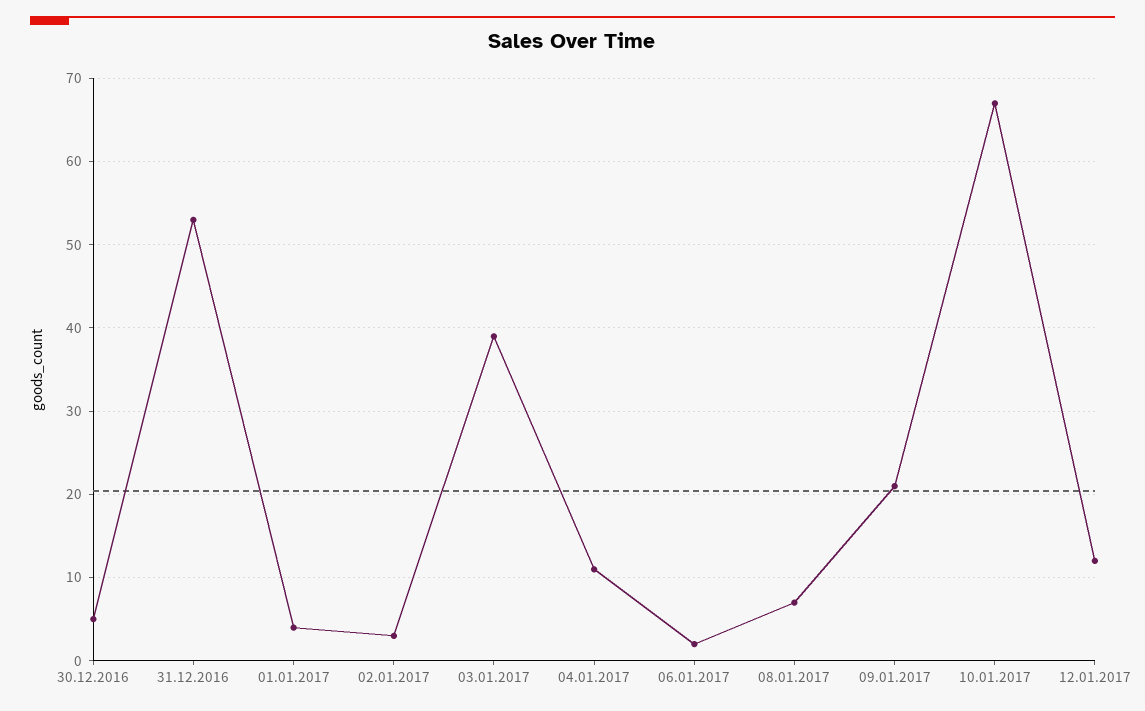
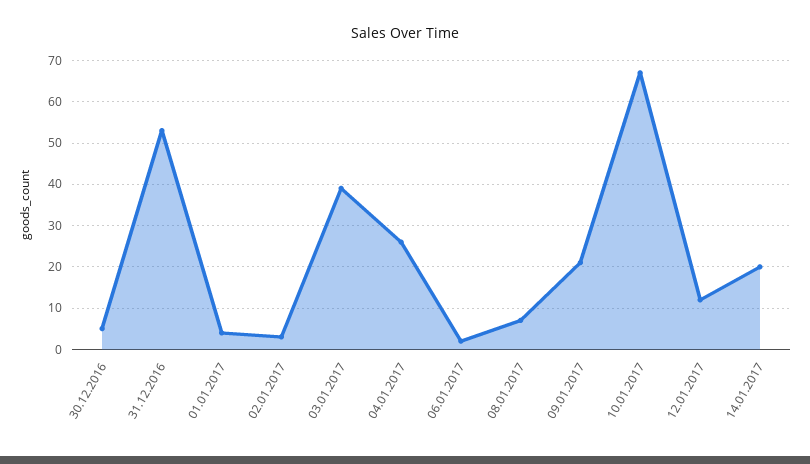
04.01.2017: 11 -> 25
14.01.2017: none -> 20

